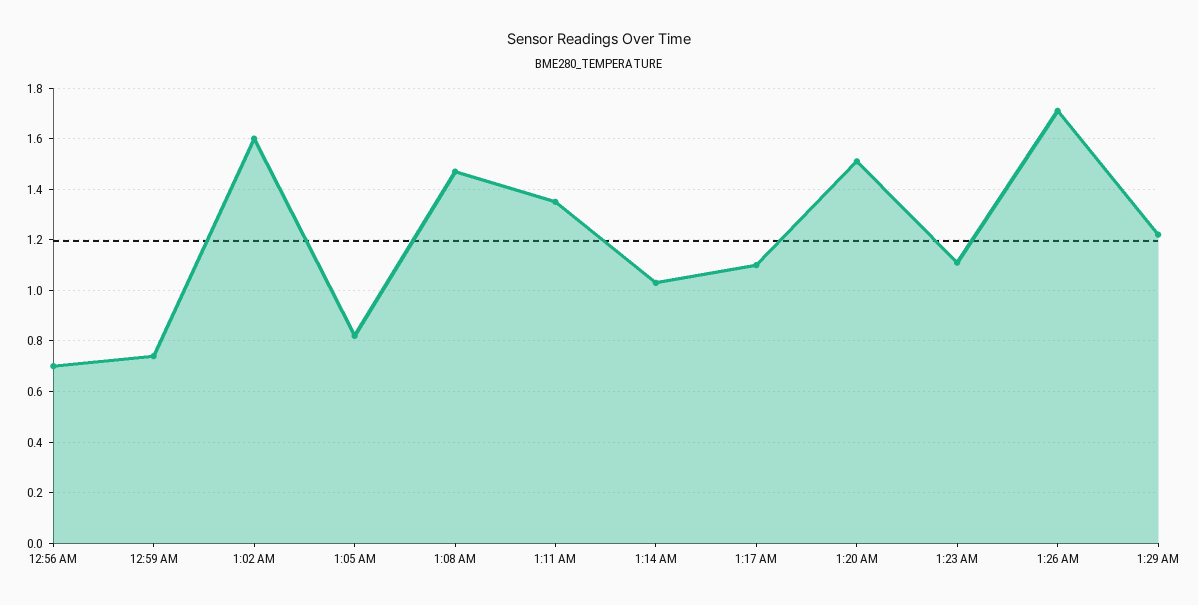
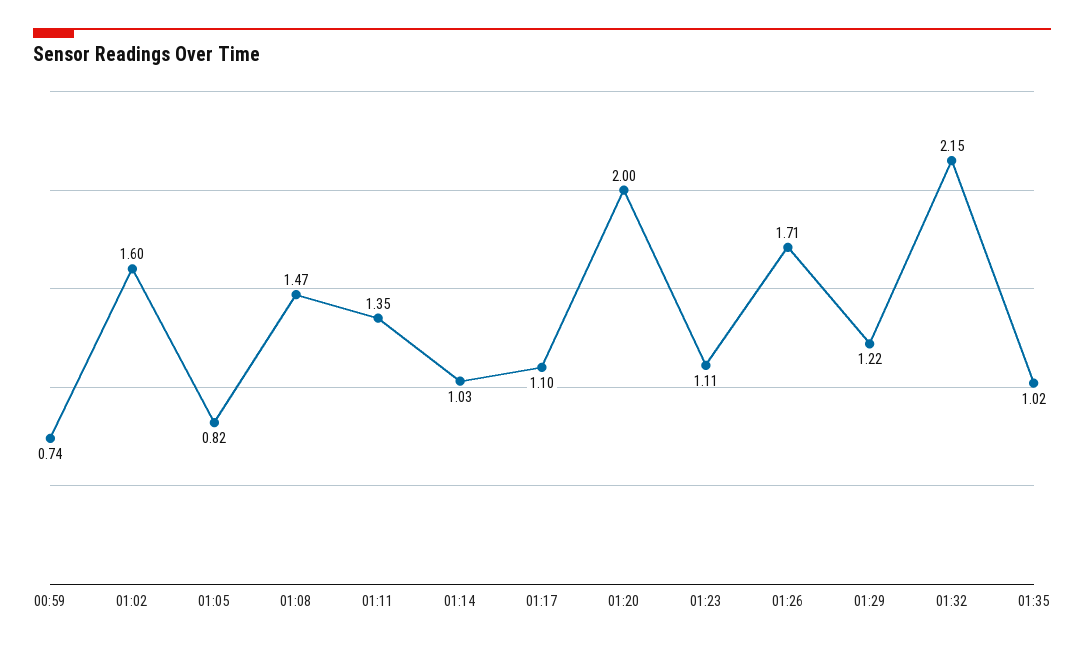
12:56 AM: 0.7 -> none
1:20 AM: 1.5 -> 2
01:32: none -> 2.15
01:35: none -> 1.02

